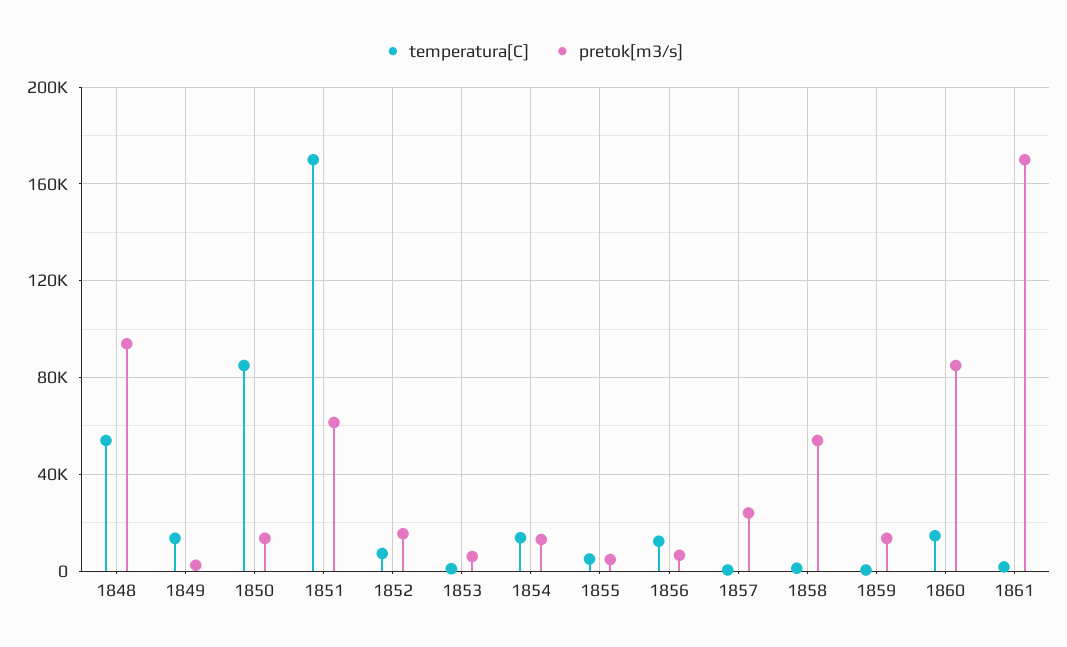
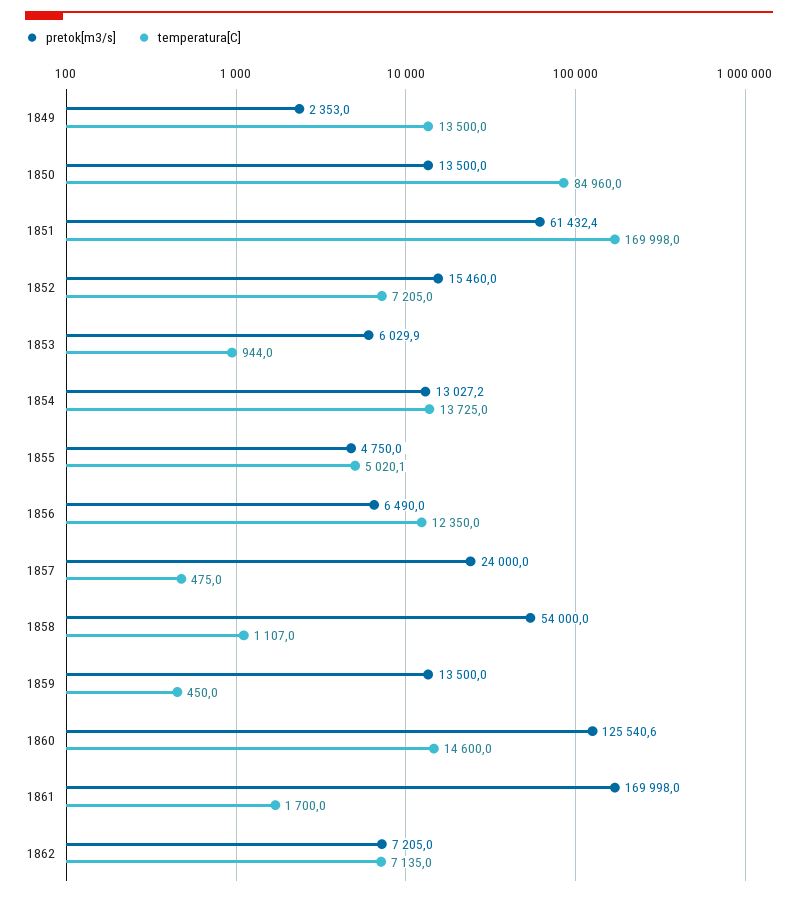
temperatura[C], 1848: 55000 -> none
pretok[m3/s], 1848: 95000 -> none
pretok[m3/s], 1860: 85000 -> 125540.6
pretok[m3/s], 1862: none -> 7205
temperatura[C], 1862: none -> 7135

